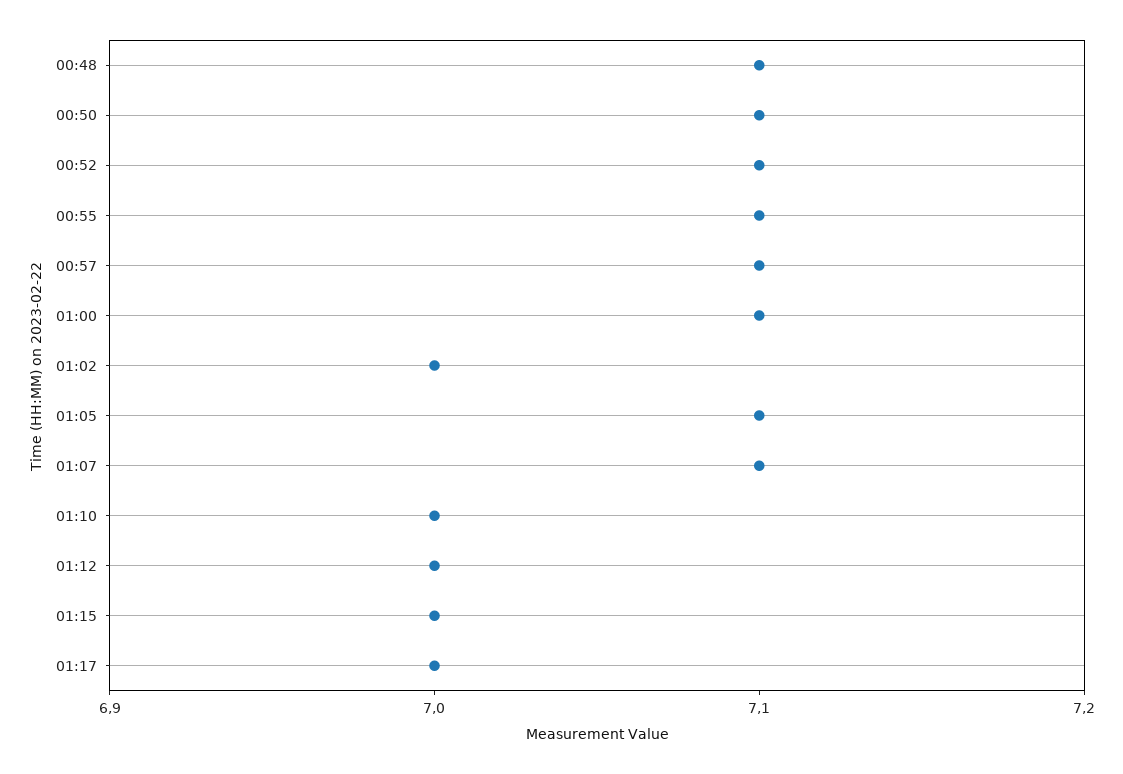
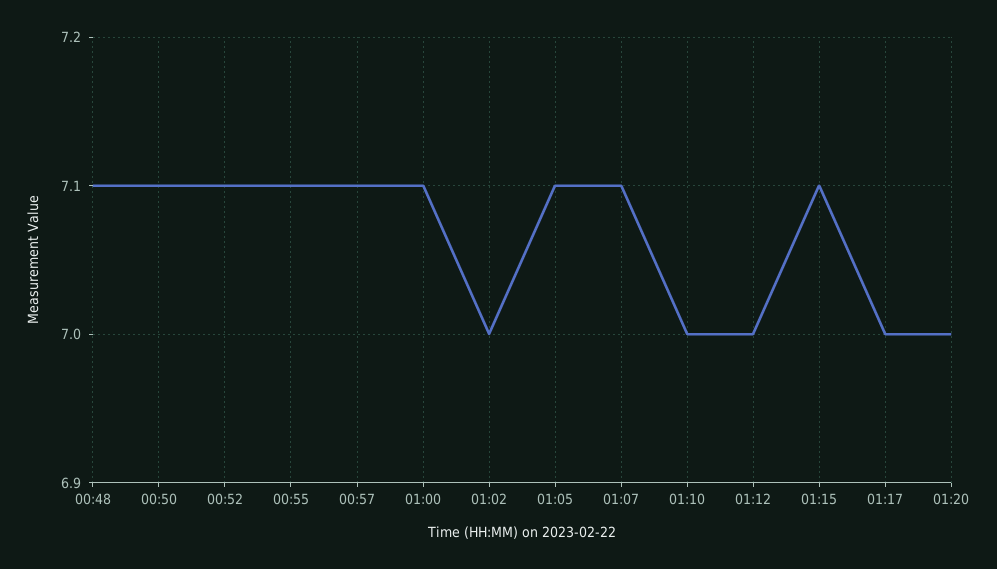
01:15: 7 -> 7.1
01:20: none -> 7

